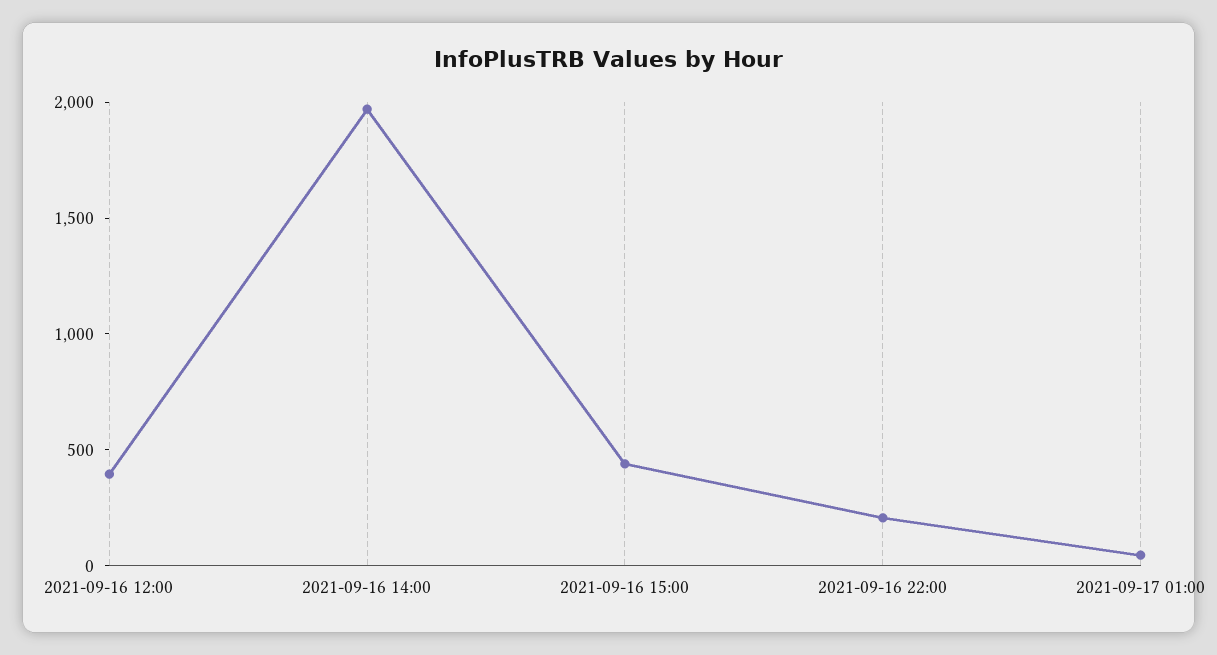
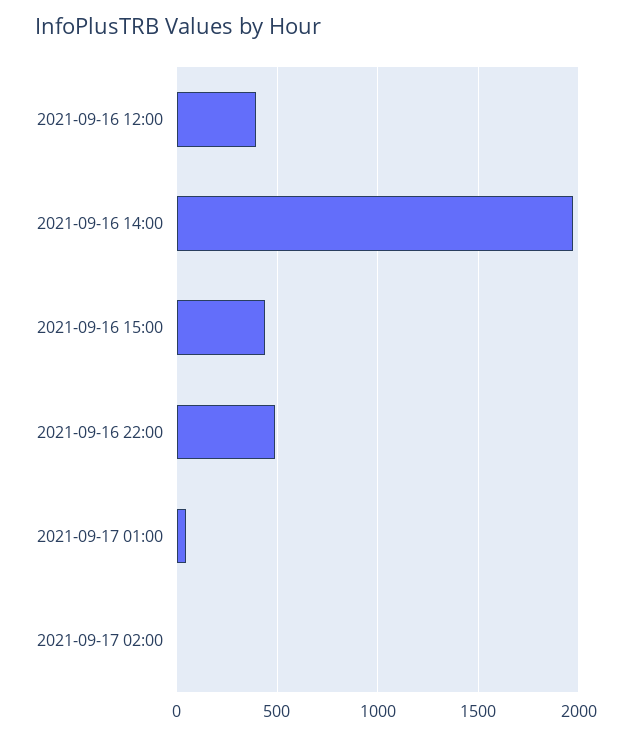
2021-09-16 22:00: 200 -> 500
2021-09-17 02:00: none -> 0

